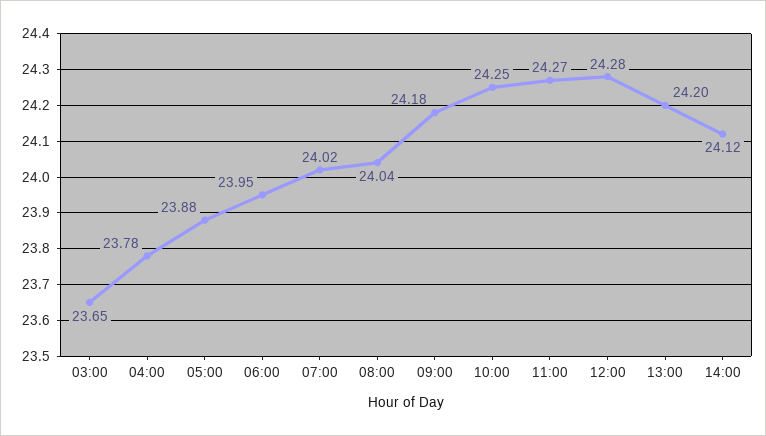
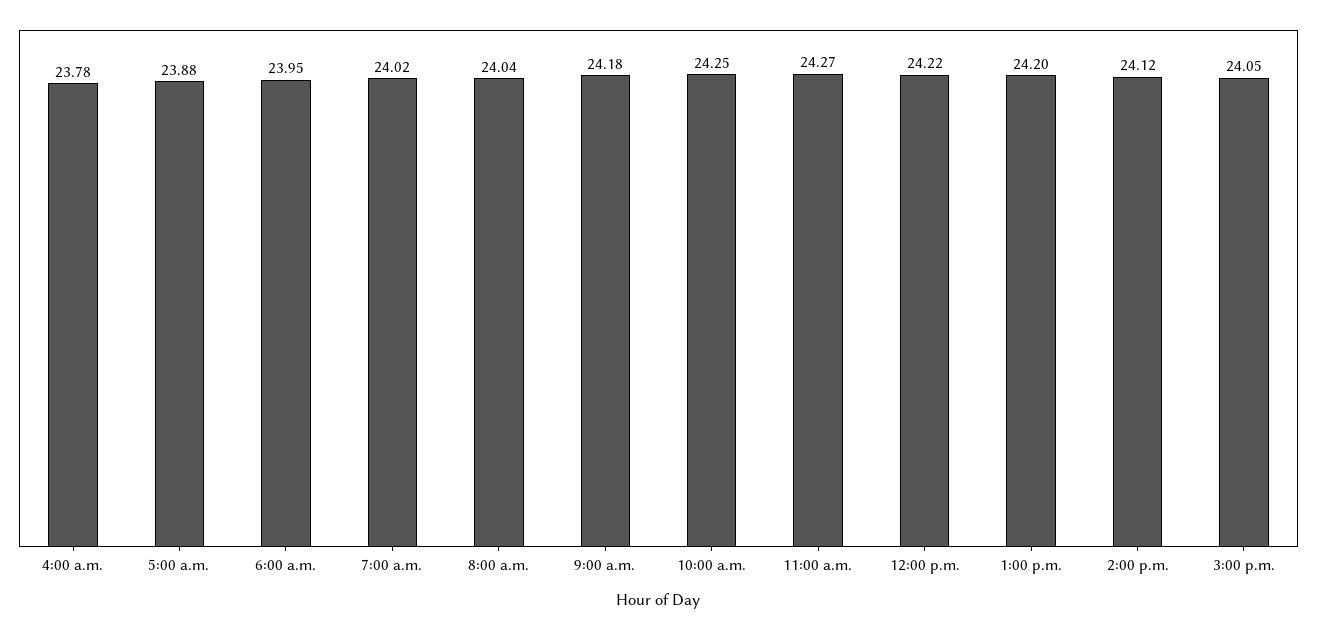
03:00: 23.65 -> none
12:00: 24.28 -> 24.22
3:00 p.m.: none -> 24.05

